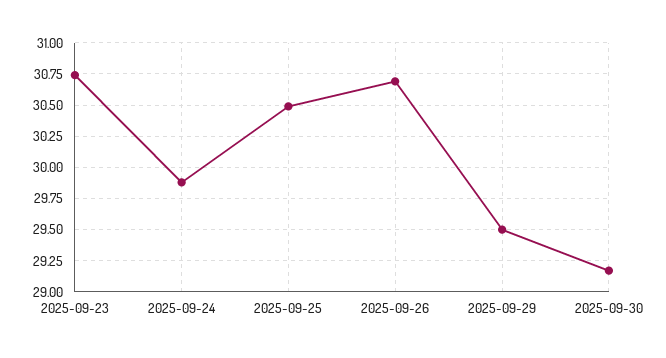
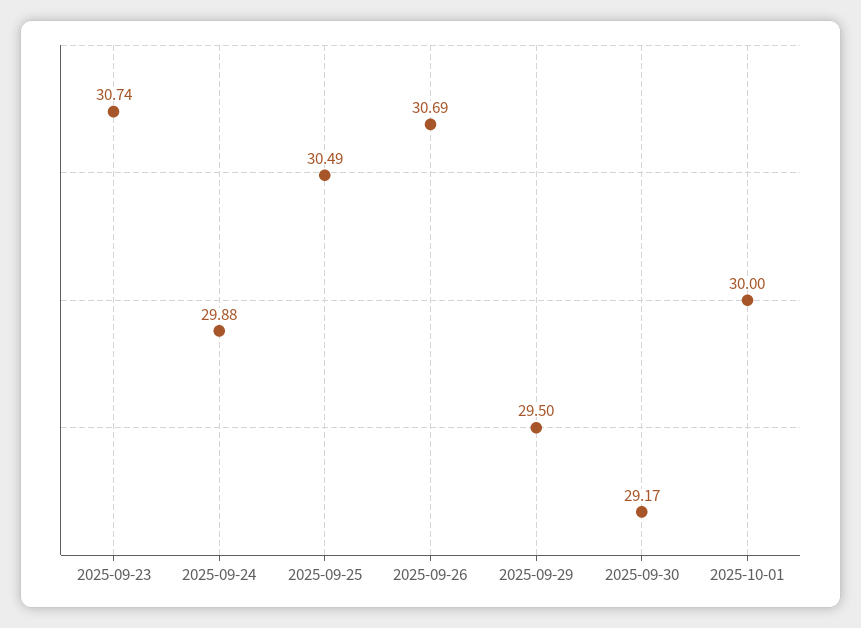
2025-10-01: none -> 30

